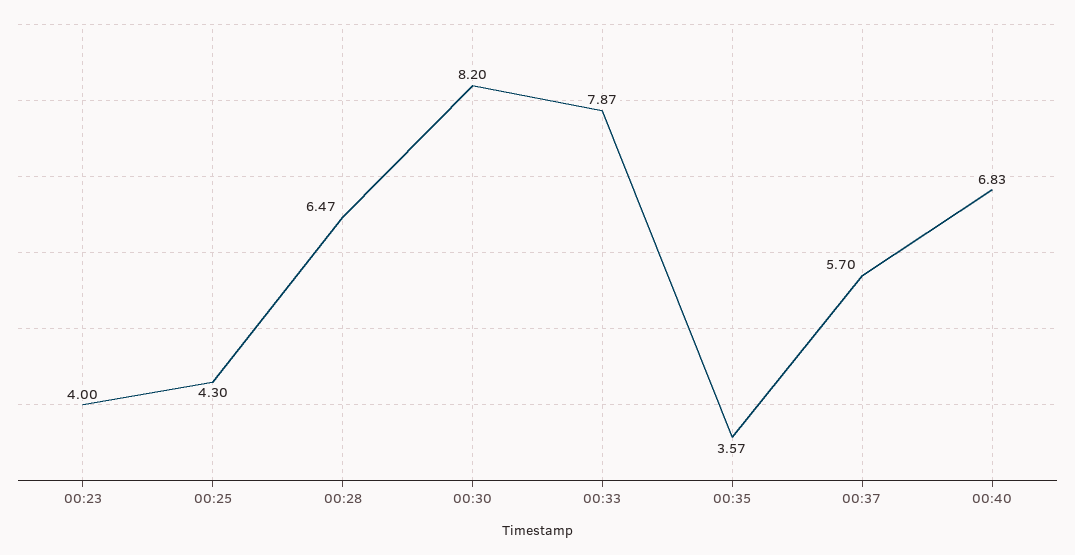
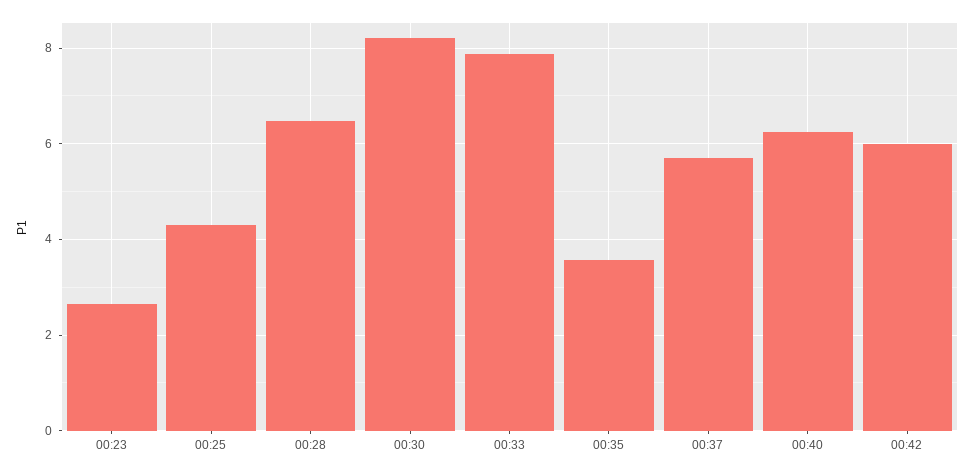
00:23: 4 -> 2.6
00:40: 6.83 -> 6.2
00:42: none -> 6

